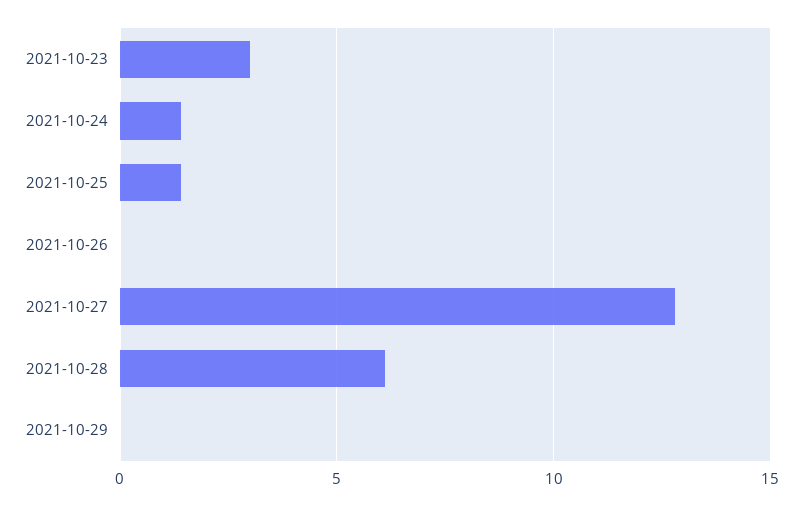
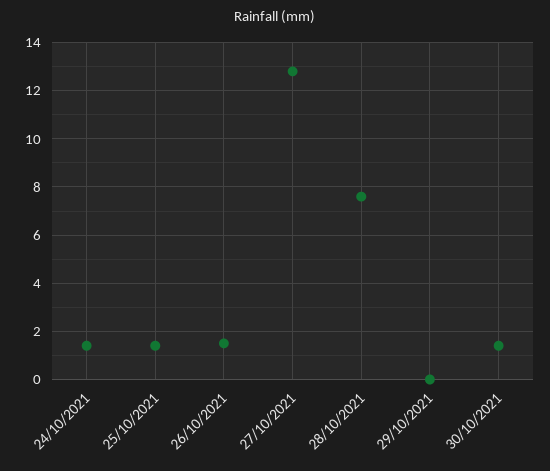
2021-10-23: 3 -> none
2021-10-26: 0 -> 1.5
2021-10-28: 6 -> 7.5
30/10/2021: none -> 1.5

